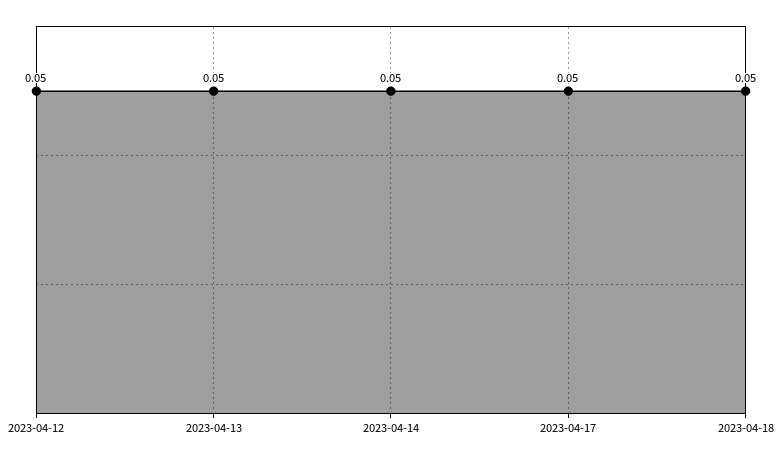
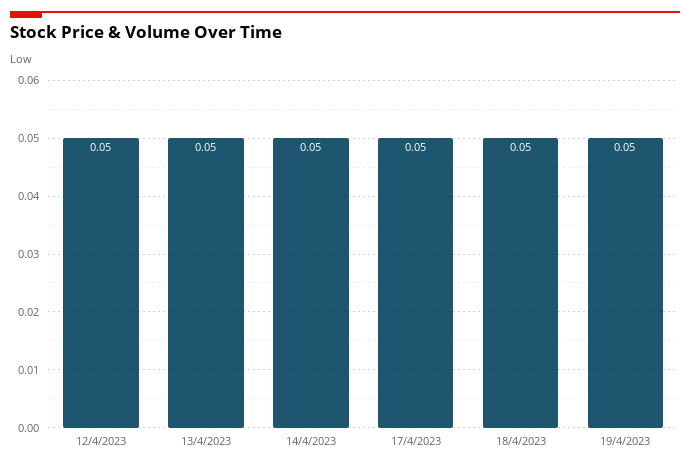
19/4/2023: none -> 0.05

